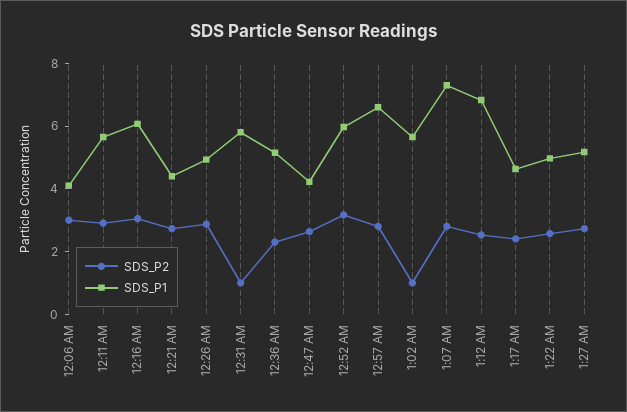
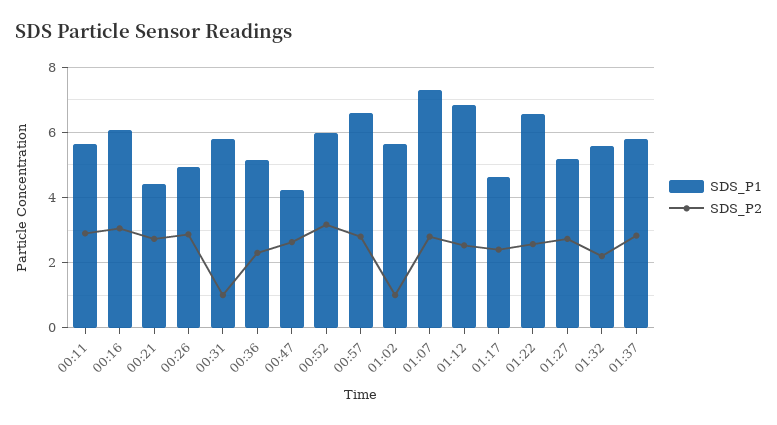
SDS_P2, 12:06 AM: 3 -> none
SDS_P1, 12:06 AM: 4 -> none
SDS_P1, 1:22 AM: 5 -> 6.6
SDS_P1, 01:32: none -> 5.6
SDS_P2, 01:32: none -> 2.2
SDS_P1, 01:37: none -> 5.8
SDS_P2, 01:37: none -> 2.8

